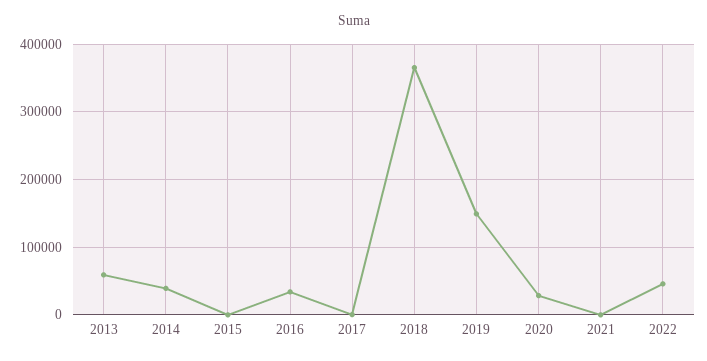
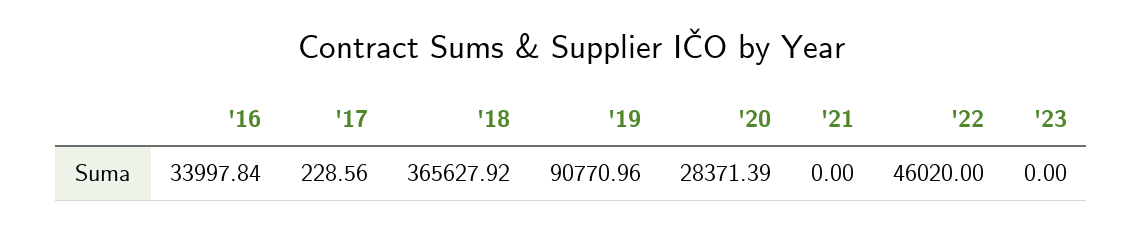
2013: 60000 -> none
2014: 40000 -> none
2015: 0 -> none
2019: 150000 -> 90770.96
'23: none -> 0

